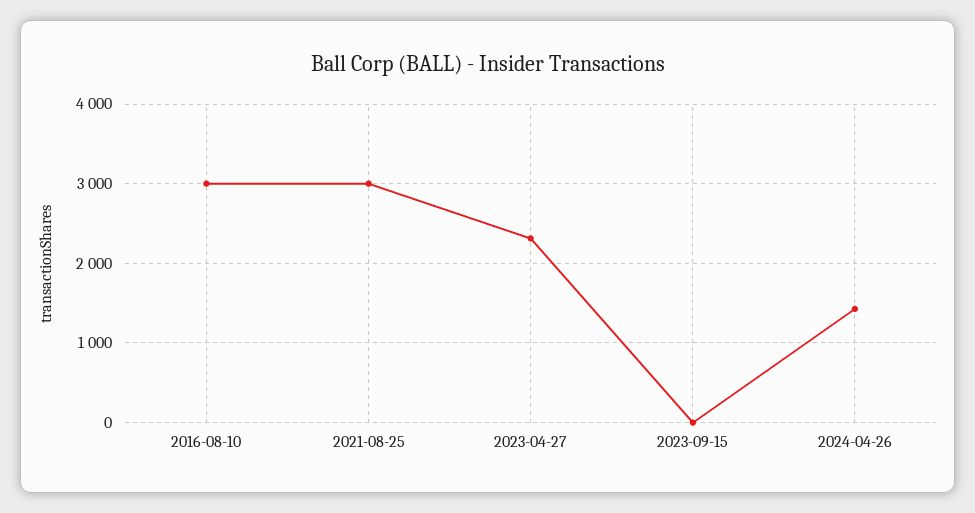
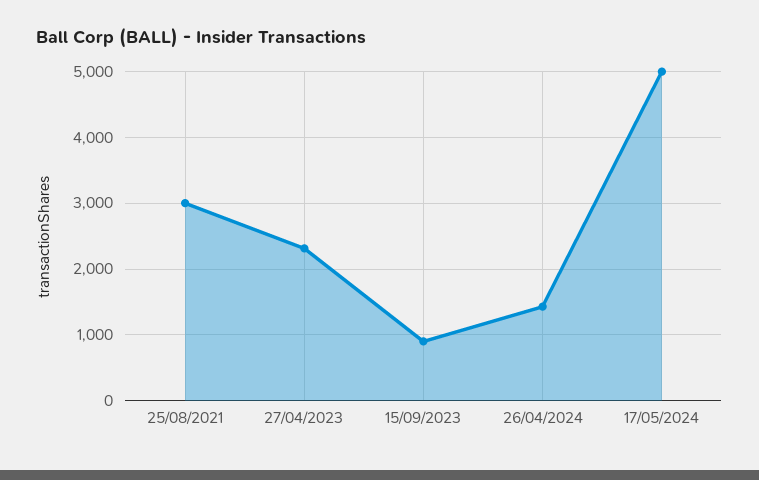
2016-08-10: 3000 -> none
2023-09-15: 0 -> 900
17/05/2024: none -> 5000

